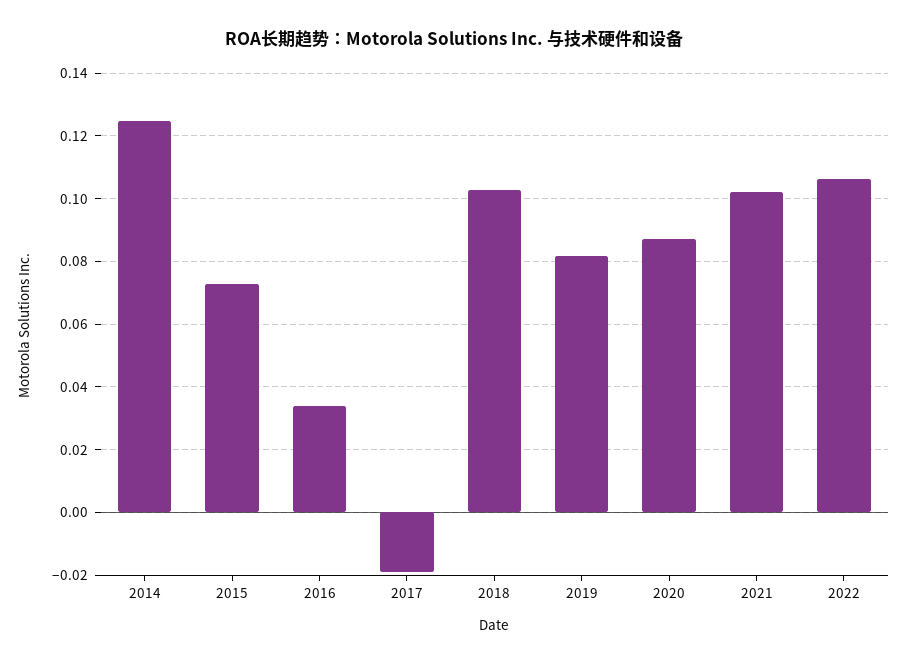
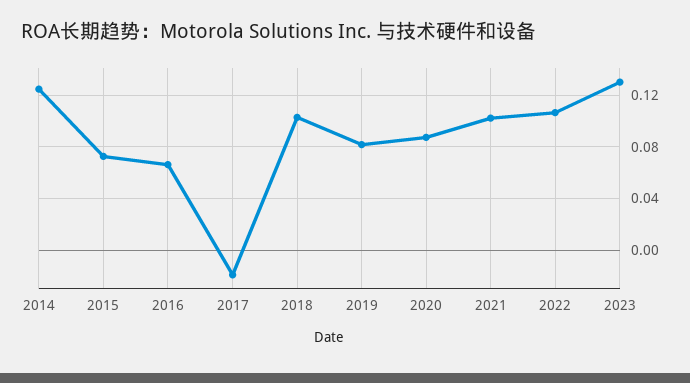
2016: 0.034 -> 0.065
2023: none -> 0.13

